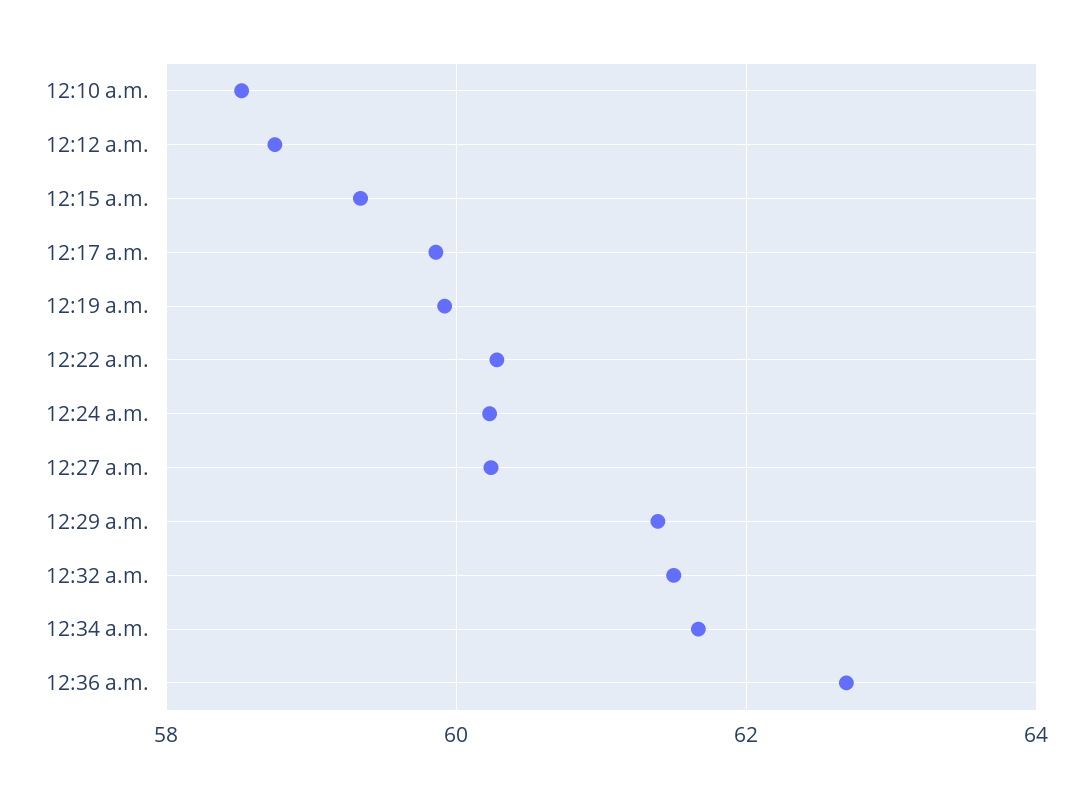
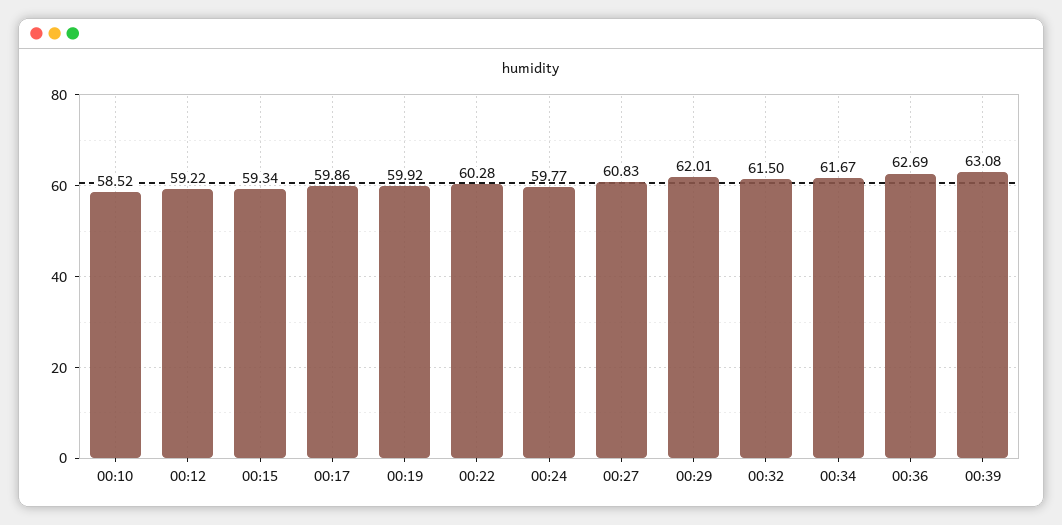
12:12 a.m.: 58.8 -> 59.22
12:24 a.m.: 60.2 -> 59.77
12:27 a.m.: 60.2 -> 60.83
12:29 a.m.: 61.4 -> 62.01
00:39: none -> 63.08

